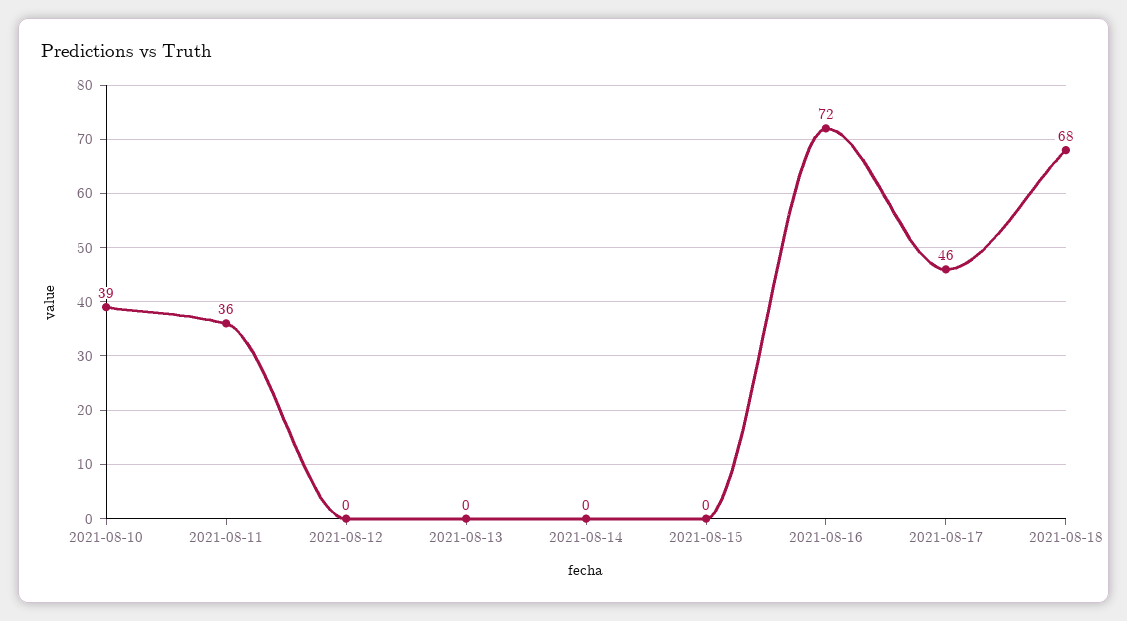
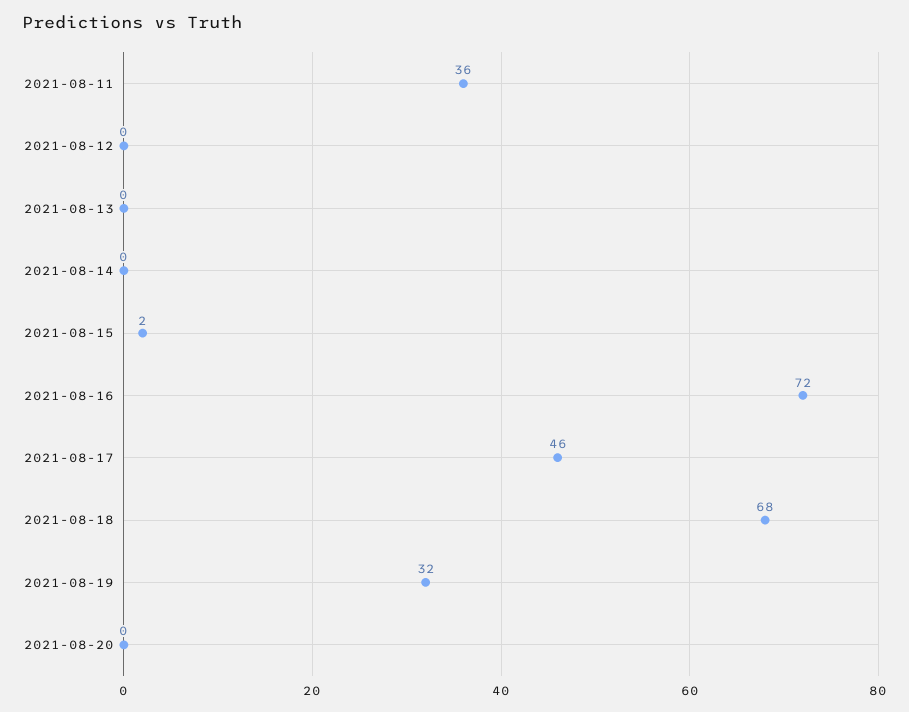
2021-08-10: 39 -> none
2021-08-15: 0 -> 2
2021-08-19: none -> 32
2021-08-20: none -> 0

